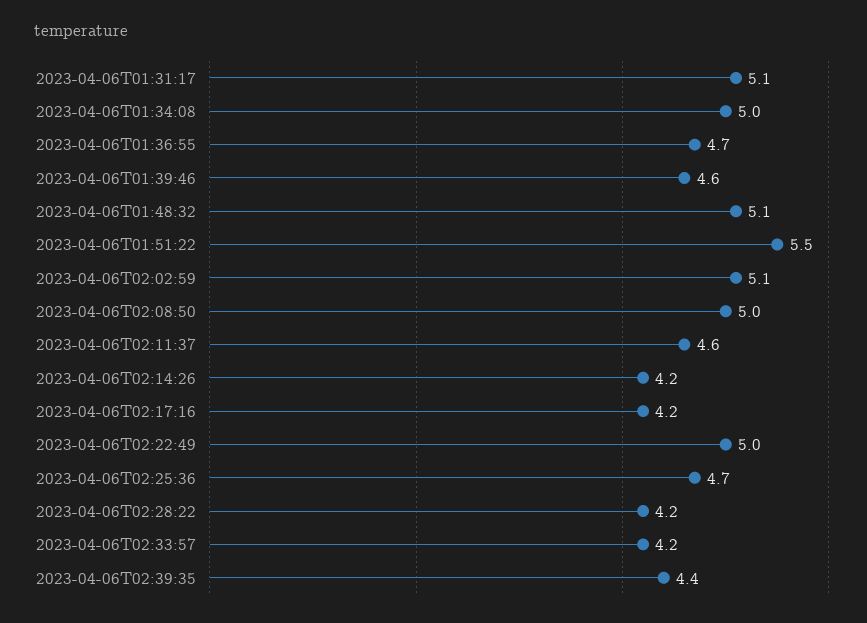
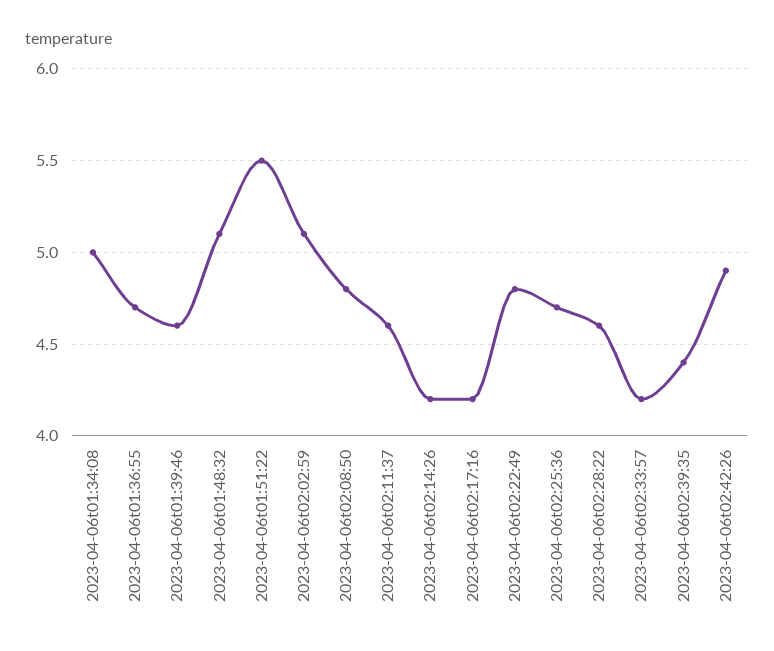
2023-04-06T01:31:17: 5.1 -> none
2023-04-06T02:08:50: 5 -> 4.8
2023-04-06T02:22:49: 5 -> 4.8
2023-04-06T02:28:22: 4.2 -> 4.6
2023-04-06t02:42:26: none -> 4.9

